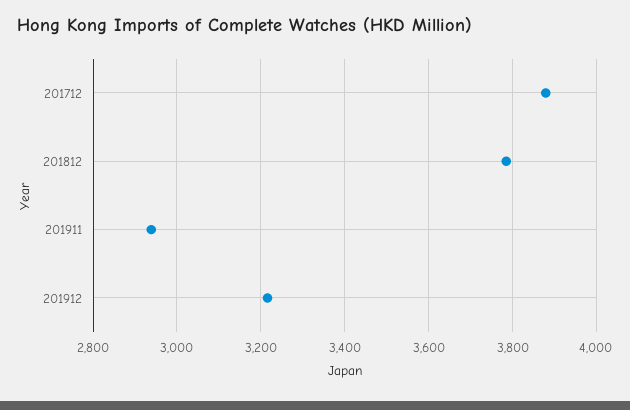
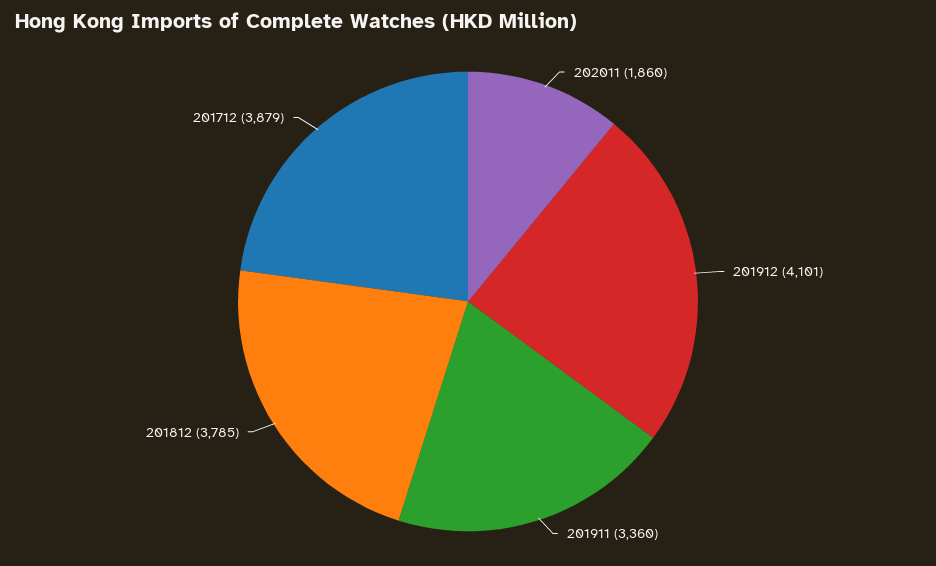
201911: 2940 -> 3360
201912: 3220 -> 4101
202011: none -> 1860

